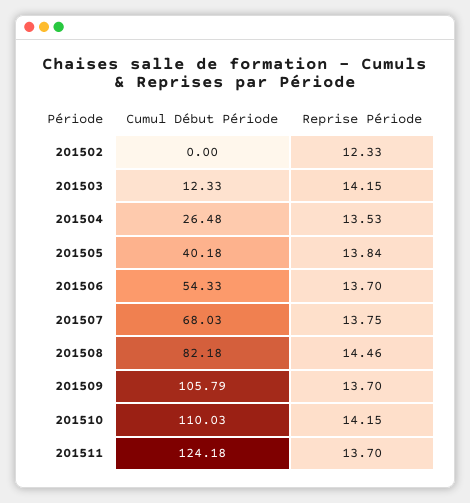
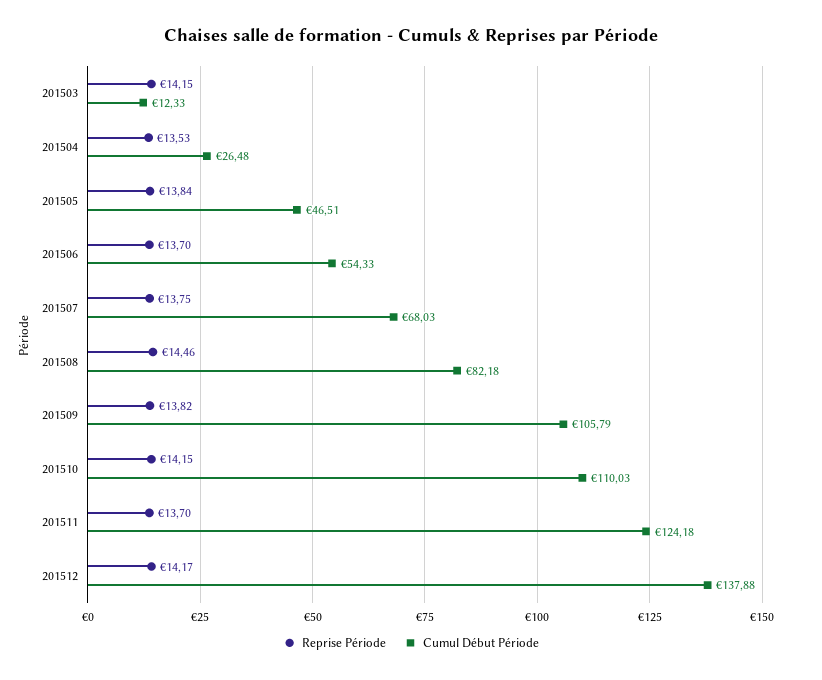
Cumul Début Période, 201502: 0 -> none
Reprise Période, 201502: 12.33 -> none
Cumul Début Période, 201505: 40.18 -> 46.51
Reprise Période, 201509: 13.7 -> 13.82
Reprise Période, 201512: none -> 14.17
Cumul Début Période, 201512: none -> 137.88

